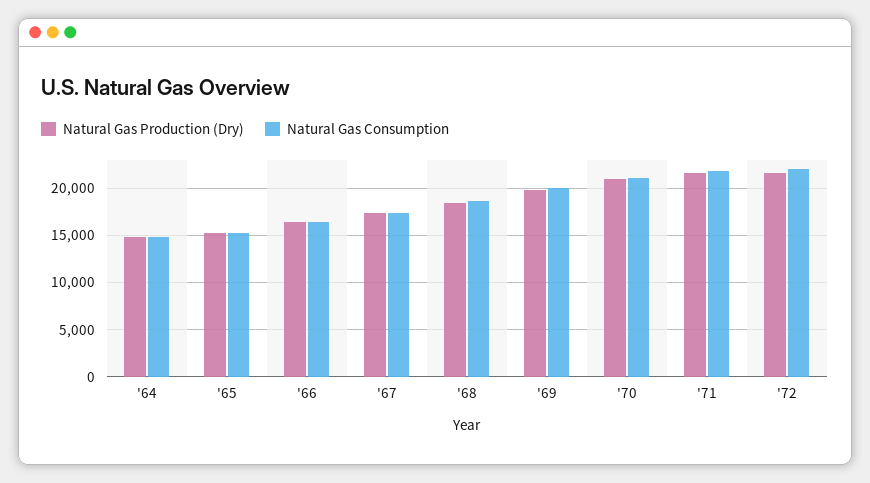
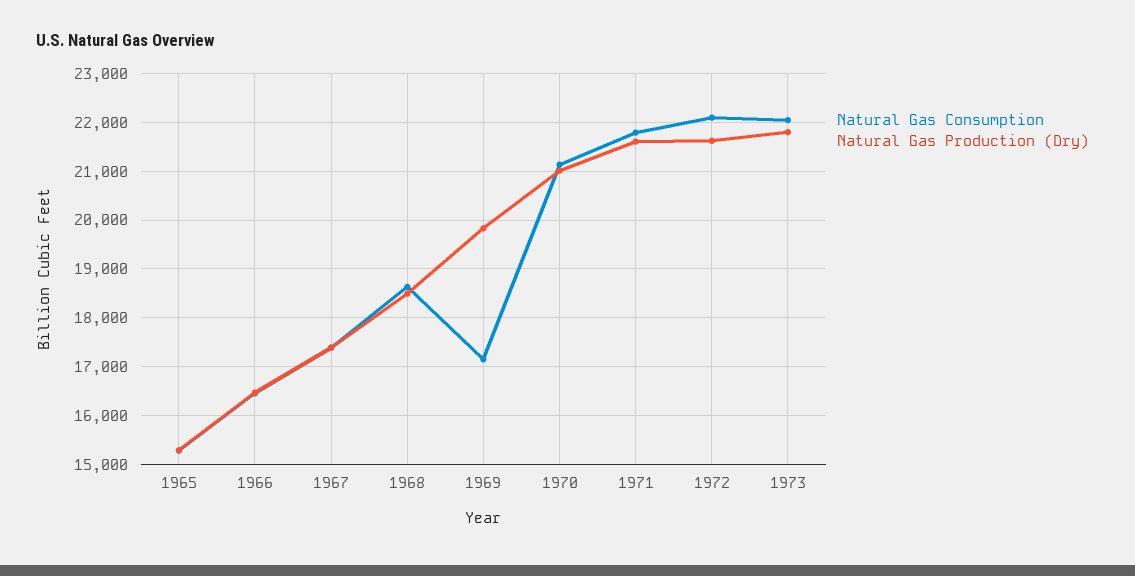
Natural Gas Production (Dry), '64: 15000 -> none
Natural Gas Consumption, '64: 15000 -> none
Natural Gas Consumption, '69: 20000 -> 17200
Natural Gas Consumption, 1973: none -> 22000
Natural Gas Production (Dry), 1973: none -> 21800

